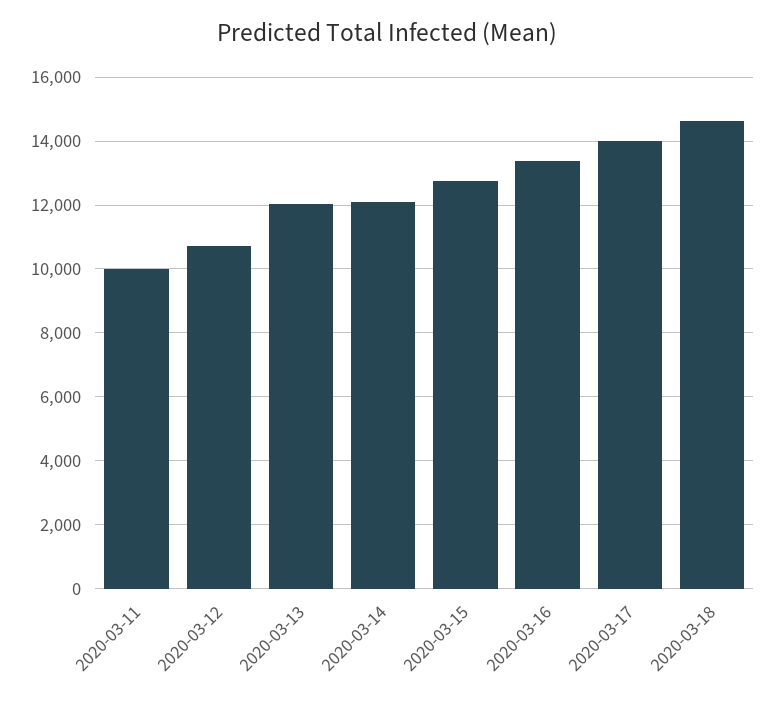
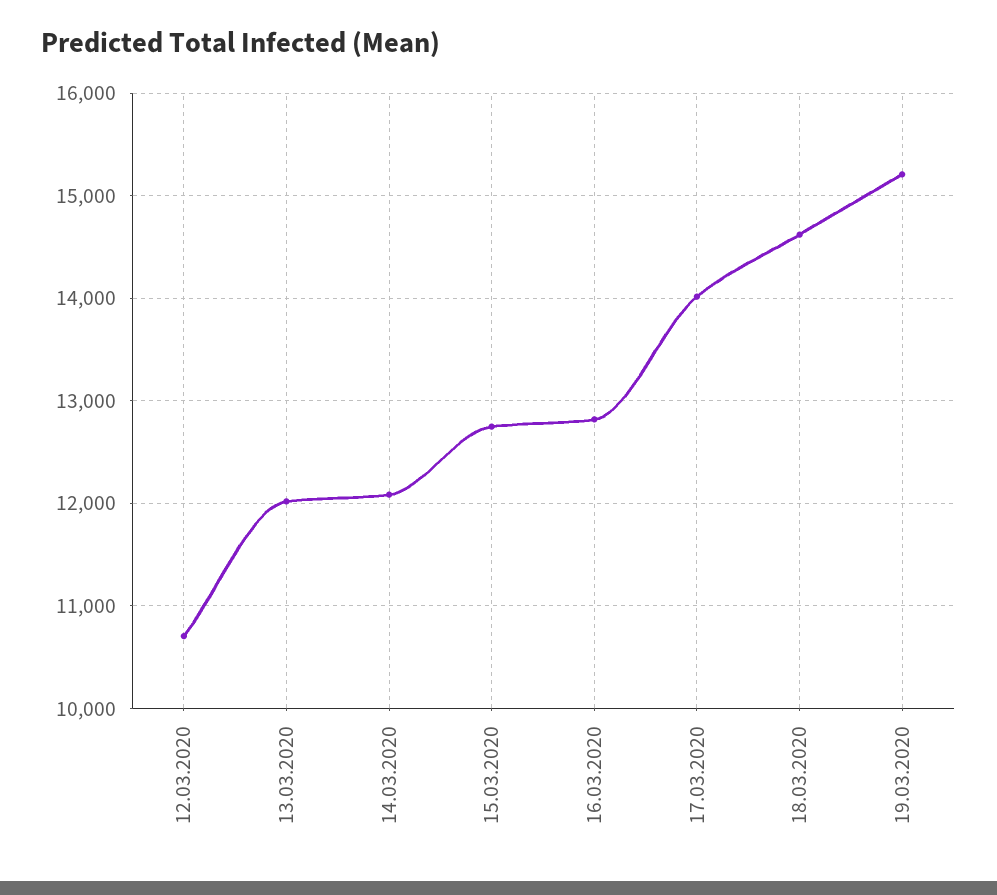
2020-03-11: 10000 -> none
2020-03-16: 13400 -> 12800
19.03.2020: none -> 15200

